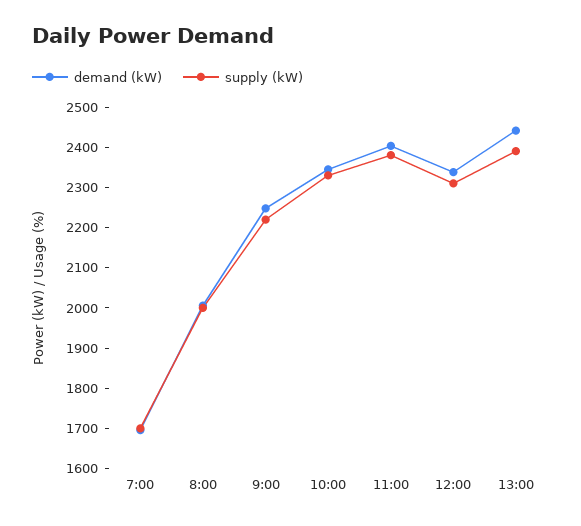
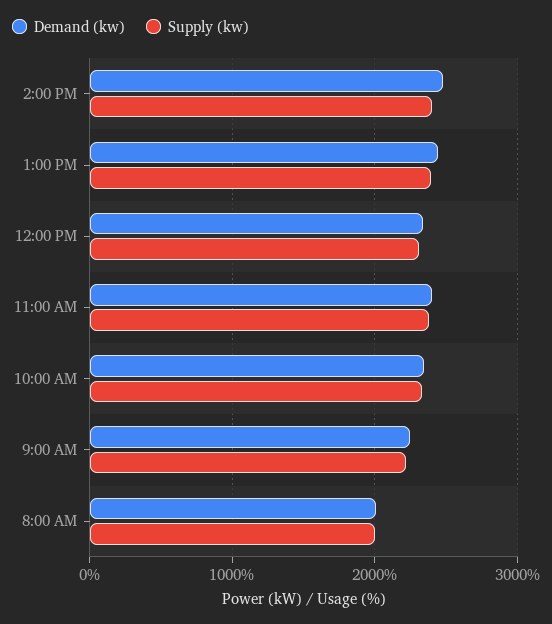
demand (kW), 7:00: 1700 -> none
supply (kW), 7:00: 1700 -> none
demand (kW), 2:00 PM: none -> 2500
supply (kW), 2:00 PM: none -> 2400

